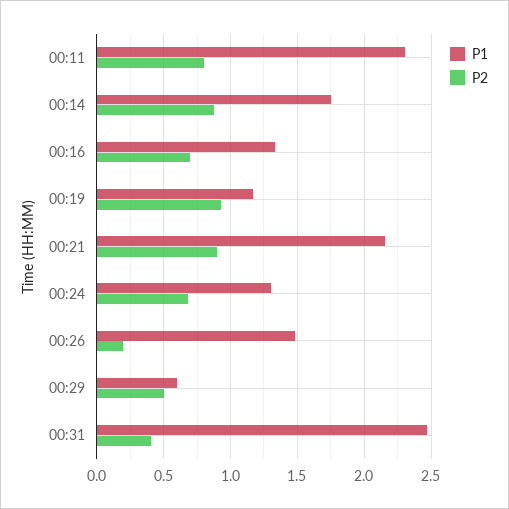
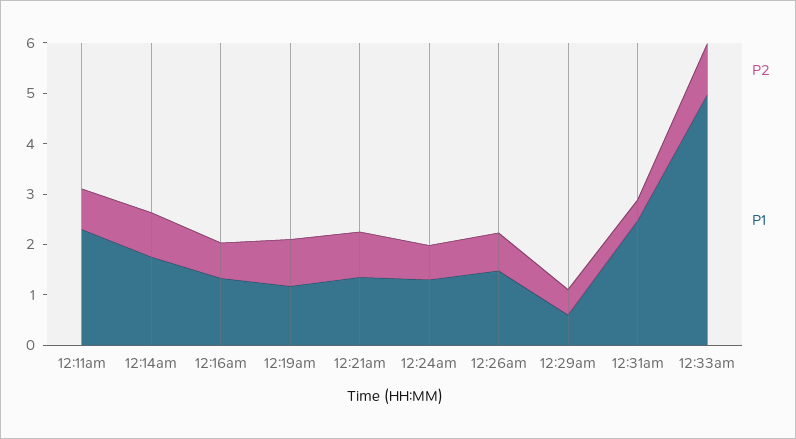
P1, 00:21: 2.15 -> 1.4
P2, 00:26: 0.2 -> 0.8
P2, 12:33am: none -> 1
P1, 12:33am: none -> 5

